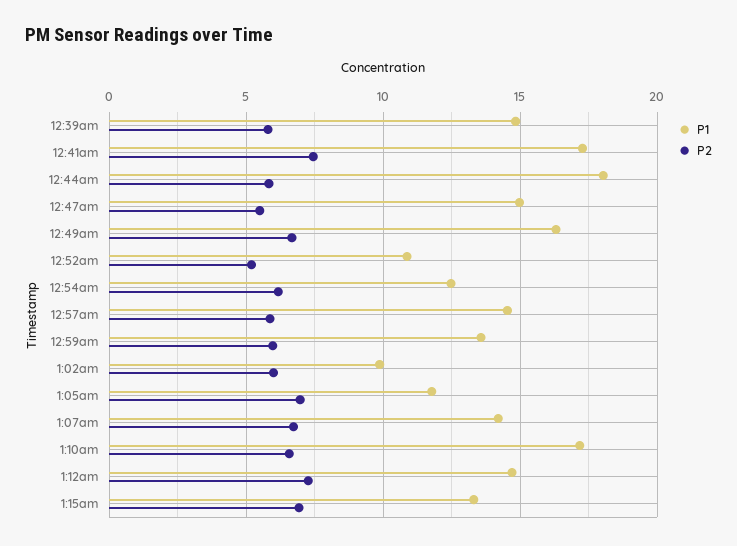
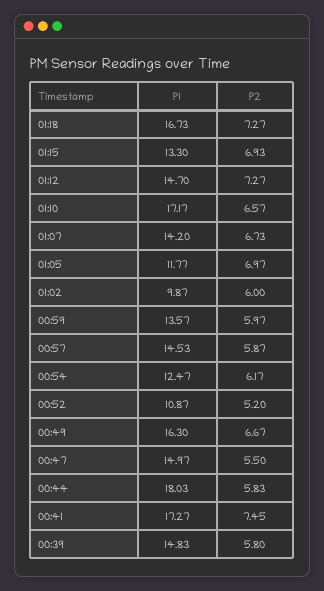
P1, 01:18: none -> 16.73
P2, 01:18: none -> 7.27

